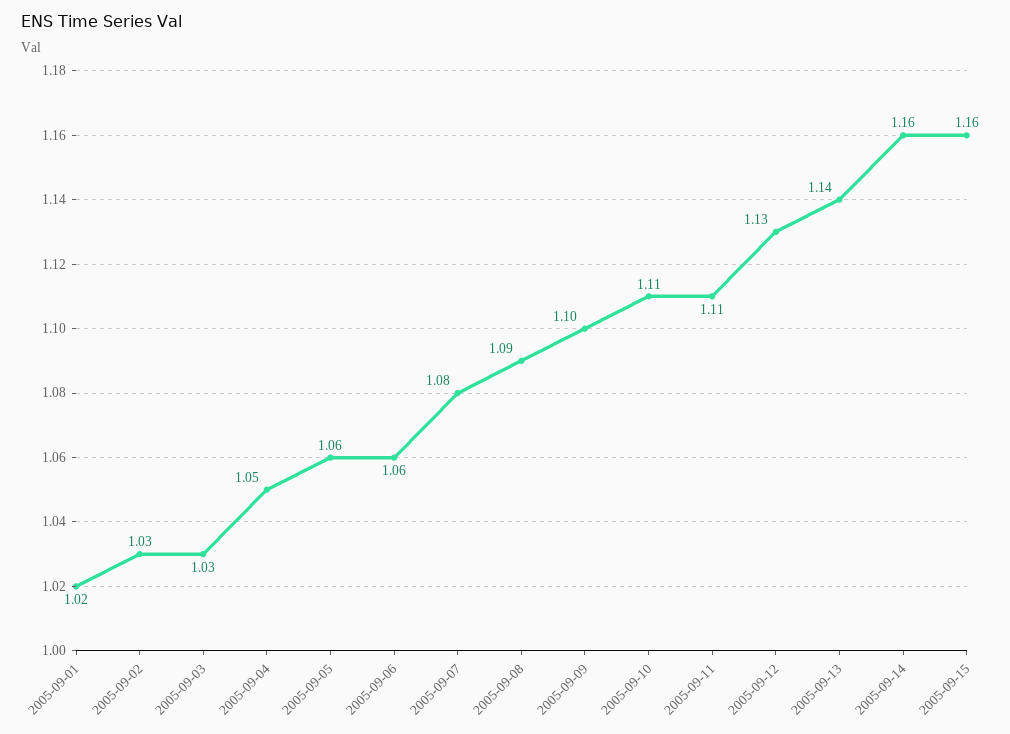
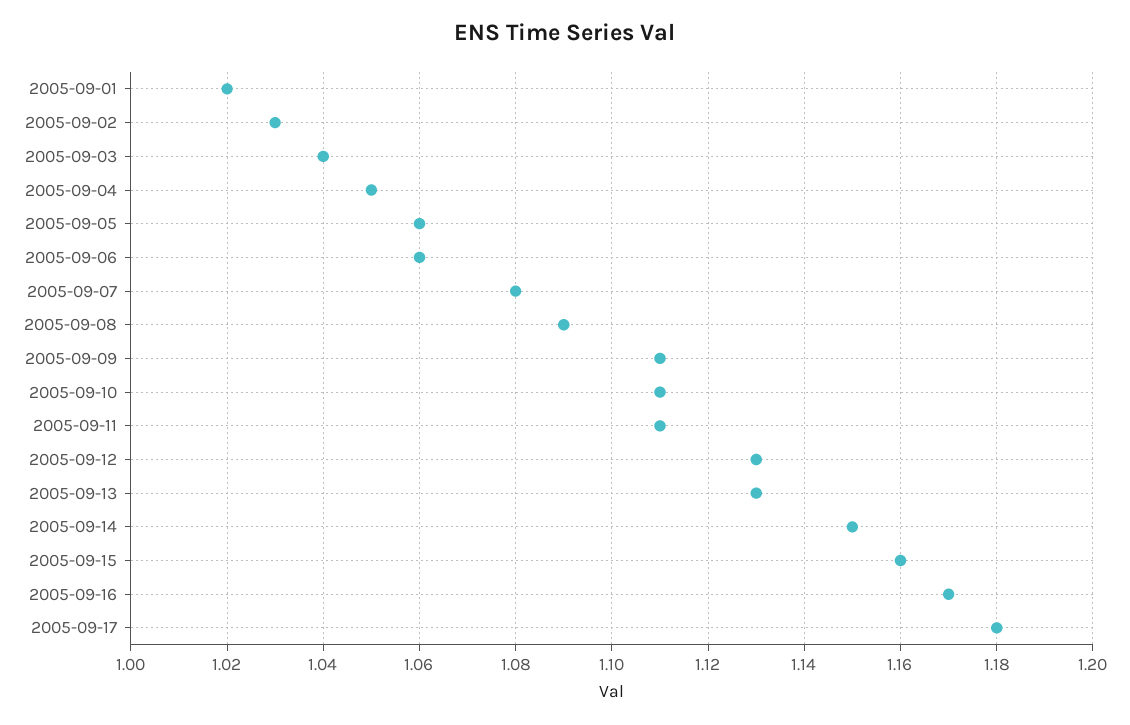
2005-09-03: 1.03 -> 1.04
2005-09-09: 1.1 -> 1.11
2005-09-13: 1.14 -> 1.13
2005-09-14: 1.16 -> 1.15
2005-09-16: none -> 1.17
2005-09-17: none -> 1.18

